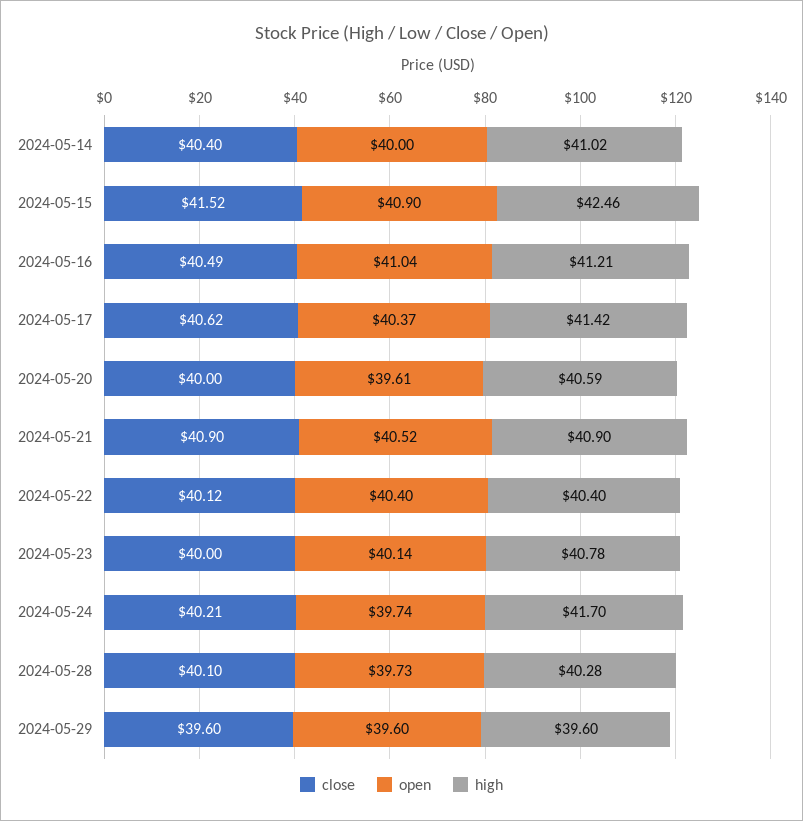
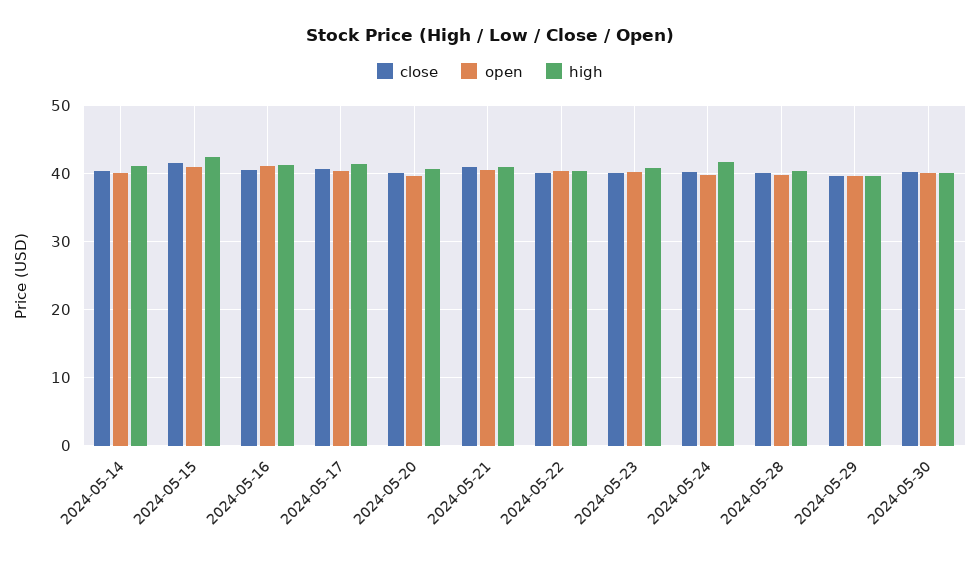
close, 2024-05-30: none -> 40
open, 2024-05-30: none -> 40
high, 2024-05-30: none -> 40

